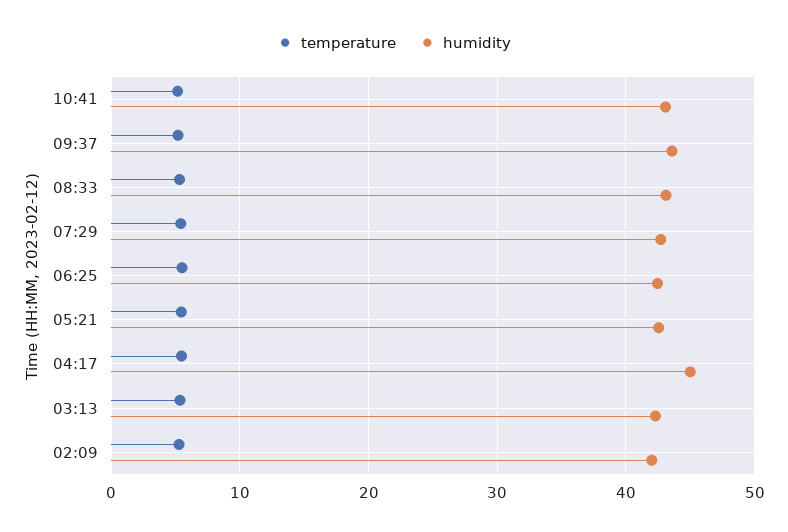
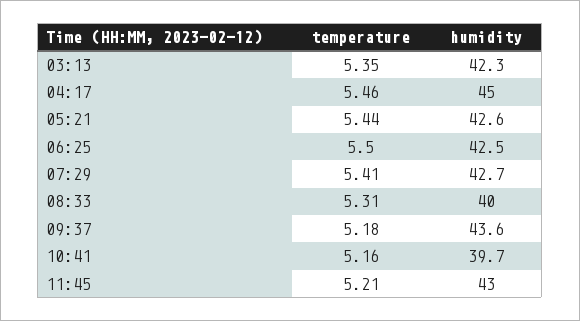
humidity, 10:41: 43 -> 39.7
humidity, 08:33: 43 -> 40
temperature, 02:09: 5 -> none
humidity, 02:09: 42 -> none
temperature, 11:45: none -> 5.21
humidity, 11:45: none -> 43

